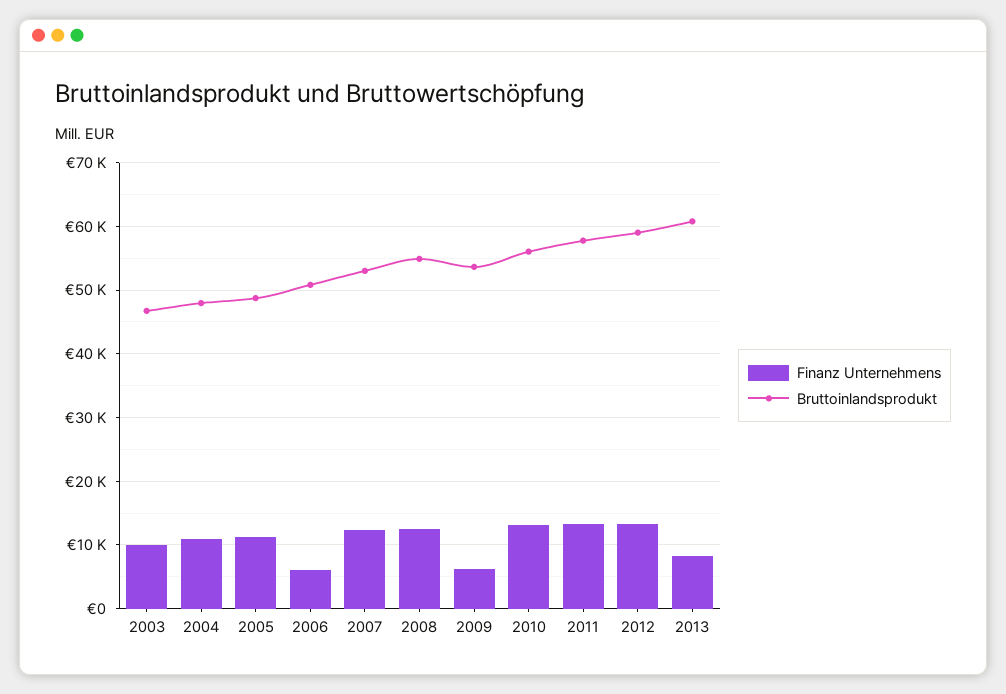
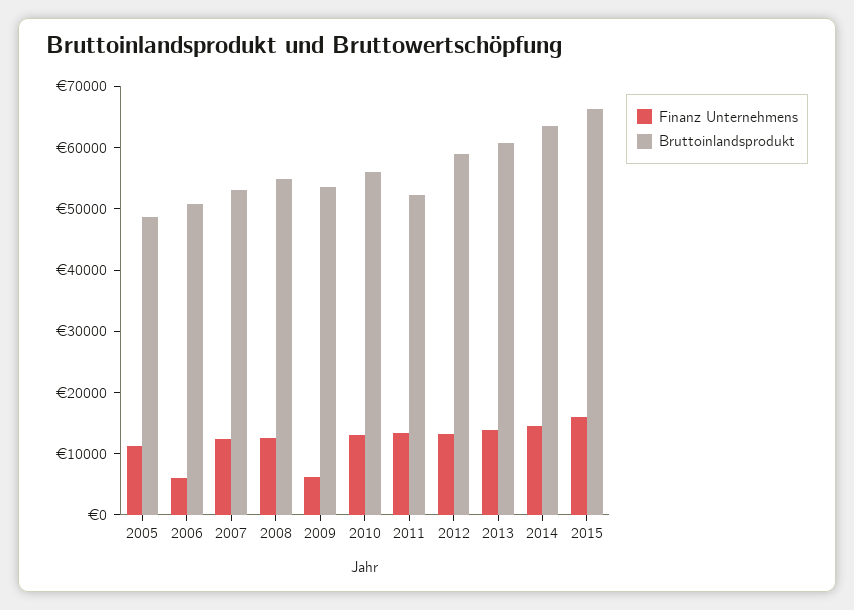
Finanz Unternehmens, 2003: 10000 -> none
Bruttoinlandsprodukt, 2003: 47000 -> none
Finanz Unternehmens, 2004: 11000 -> none
Bruttoinlandsprodukt, 2004: 48000 -> none
Bruttoinlandsprodukt, 2011: 58000 -> 52000
Finanz Unternehmens, 2013: 8000 -> 14000
Finanz Unternehmens, 2014: none -> 14000
Bruttoinlandsprodukt, 2014: none -> 64000
Finanz Unternehmens, 2015: none -> 16000
Bruttoinlandsprodukt, 2015: none -> 66000

